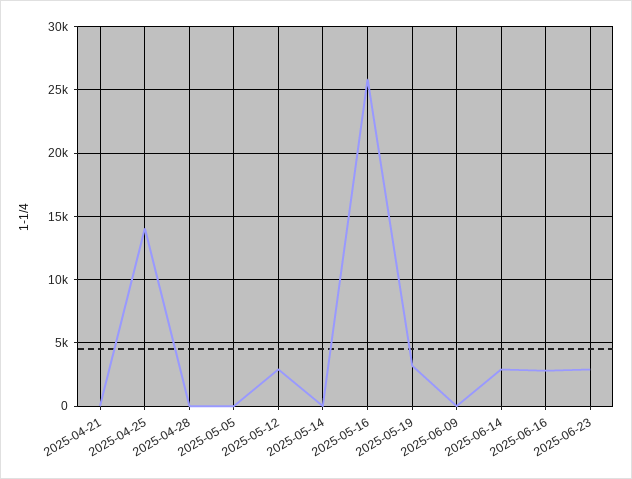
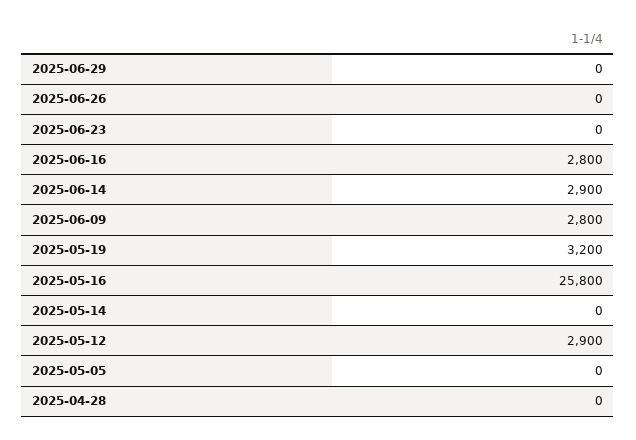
2025-04-21: 0 -> none
2025-04-25: 14000 -> none
2025-06-09: 0 -> 2800
2025-06-23: 3000 -> 0
2025-06-29: none -> 0
2025-06-26: none -> 0

